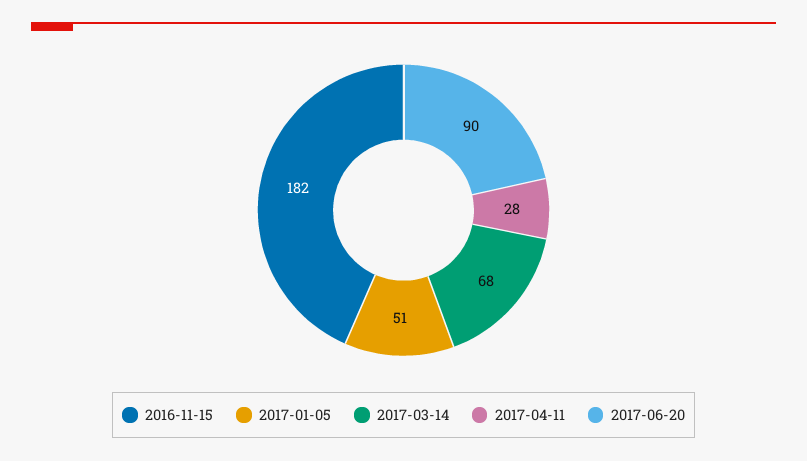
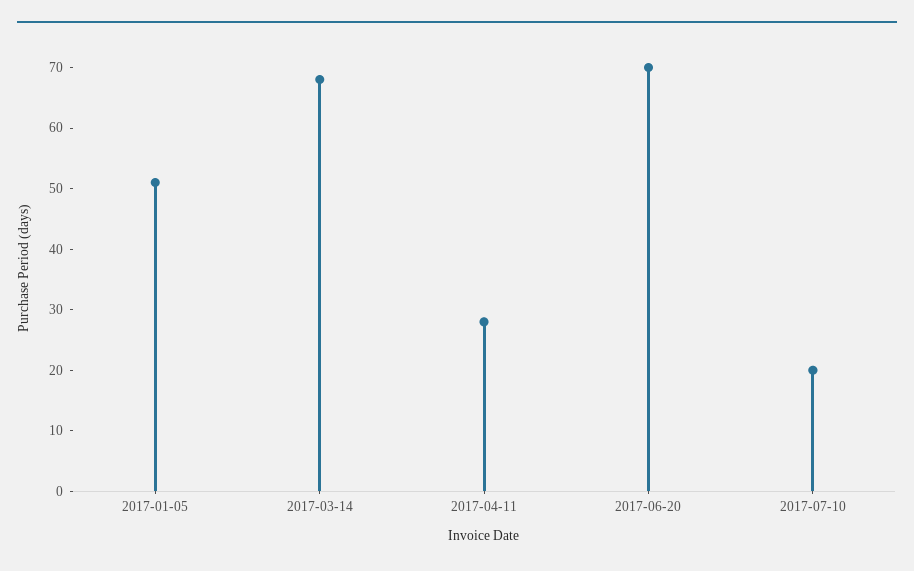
2016-11-15: 182 -> none
2017-06-20: 90 -> 70
2017-07-10: none -> 20

